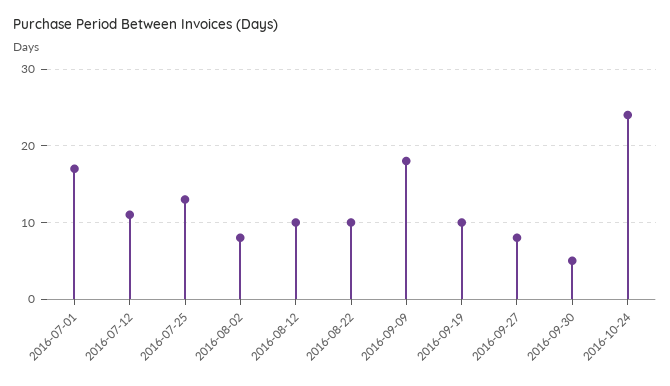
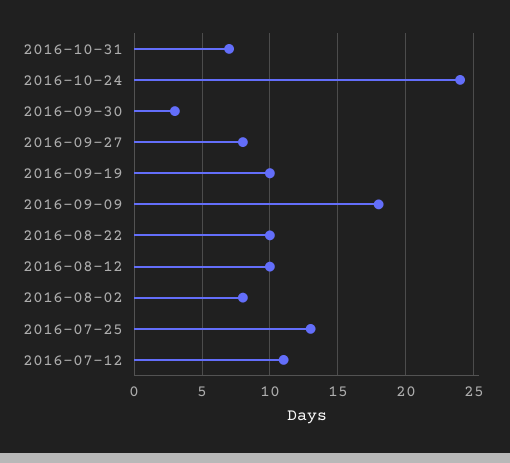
2016-07-01: 17 -> none
2016-09-30: 5 -> 3
2016-10-31: none -> 7

